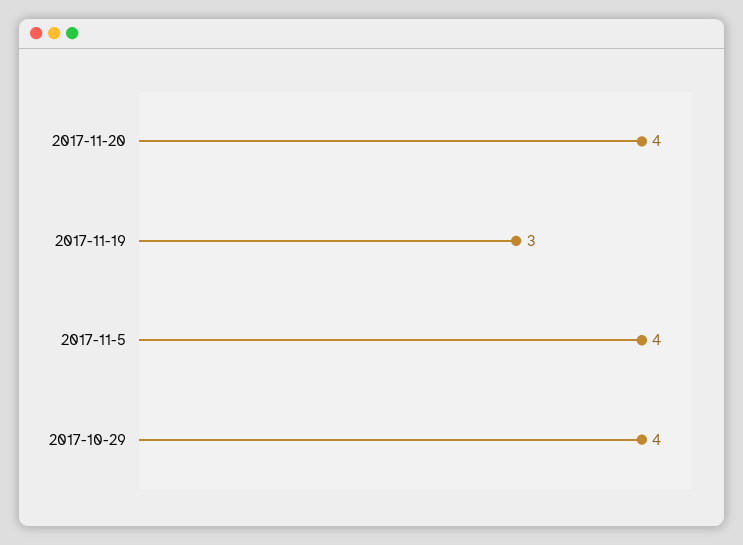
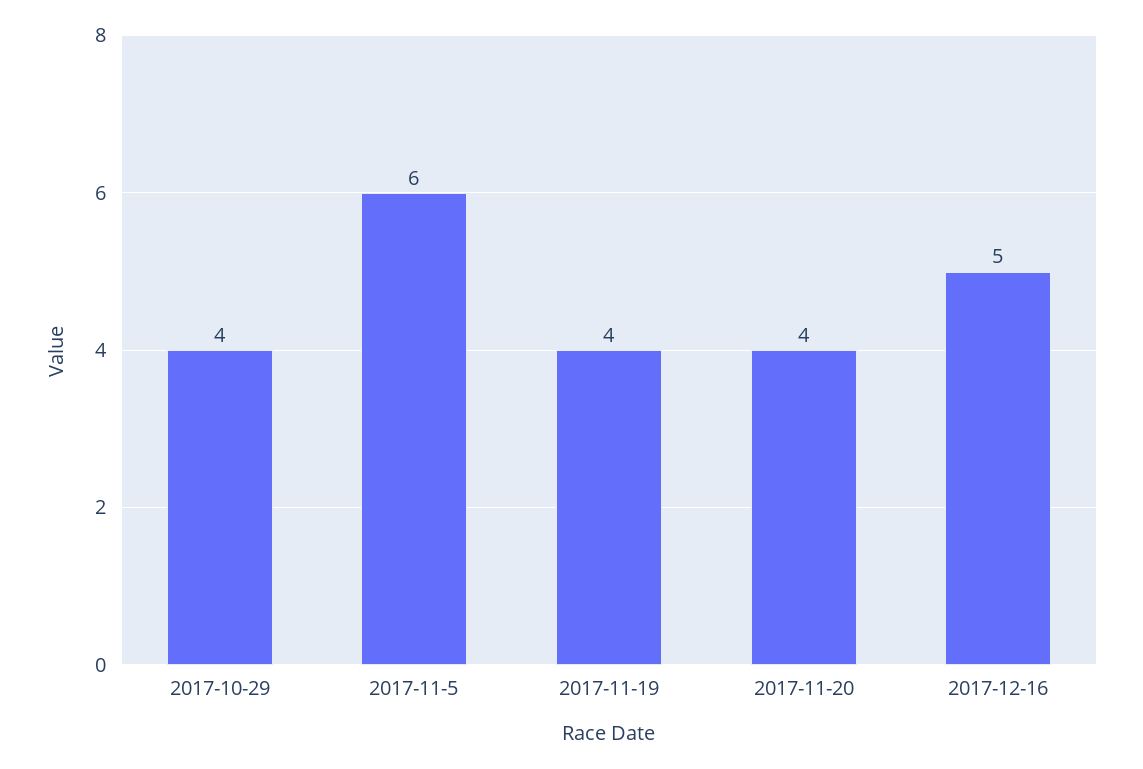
2017-11-19: 3 -> 4
2017-11-5: 4 -> 6
2017-12-16: none -> 5

